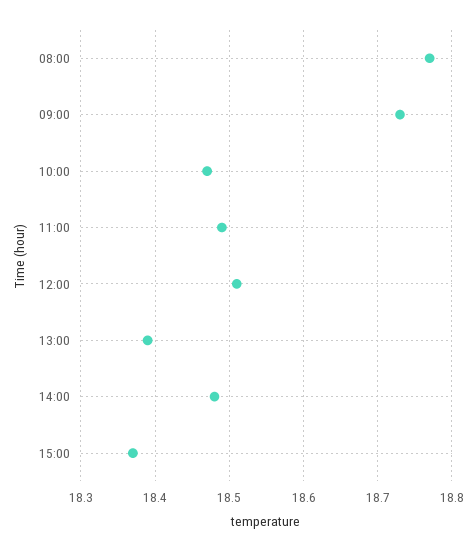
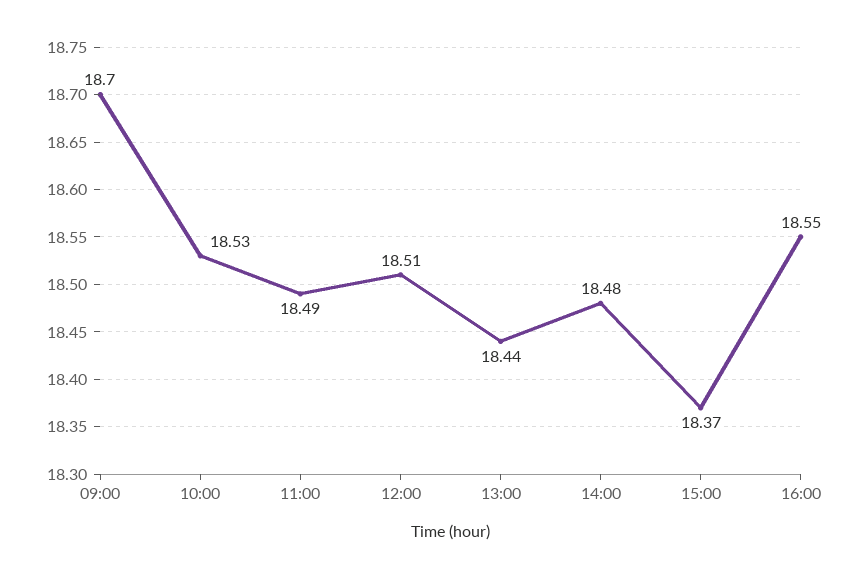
08:00: 18.77 -> none
09:00: 18.73 -> 18.7
10:00: 18.47 -> 18.53
13:00: 18.39 -> 18.44
16:00: none -> 18.55

